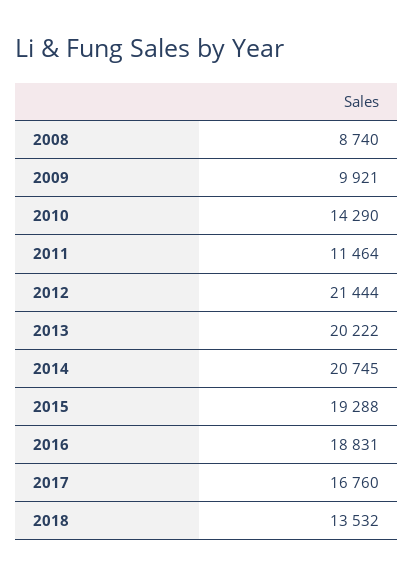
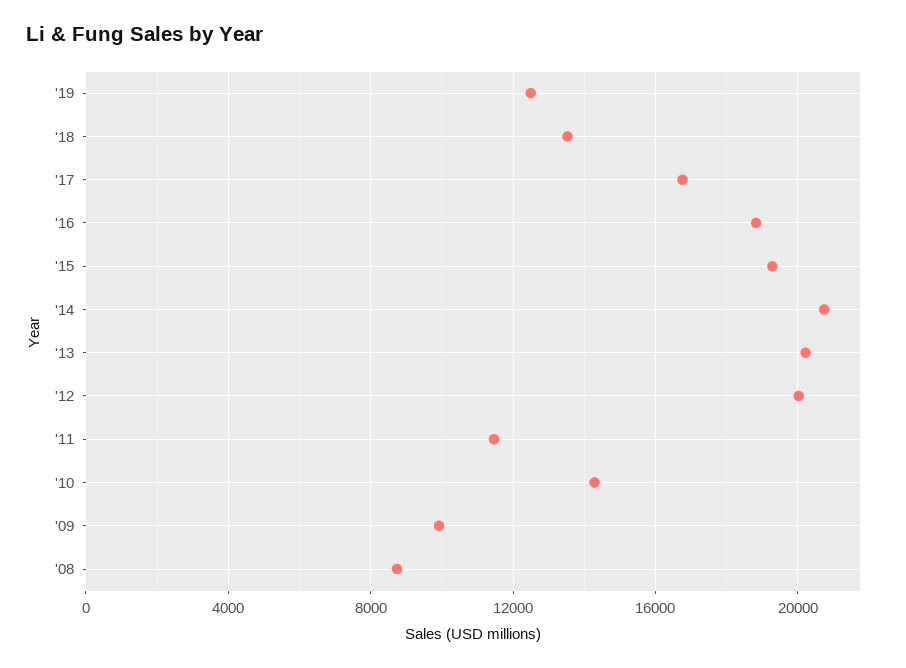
2012: 21444 -> 20000
'19: none -> 12500

